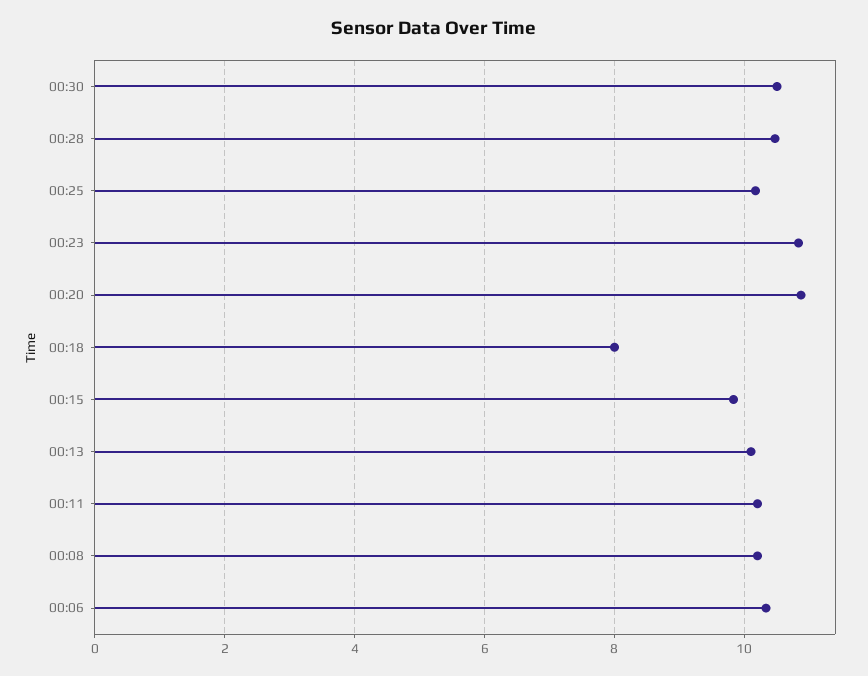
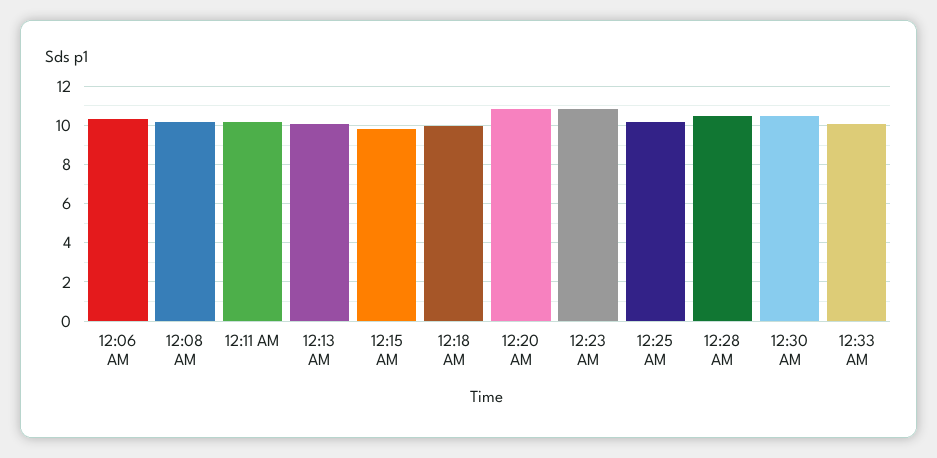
00:18: 8 -> 10
12:33 AM: none -> 10

